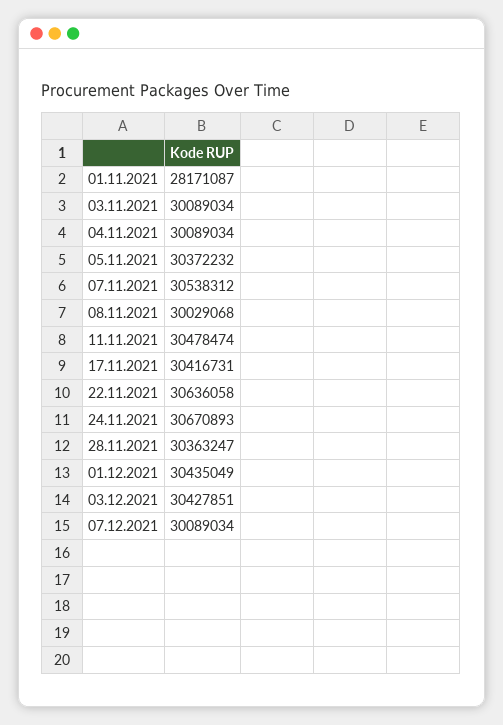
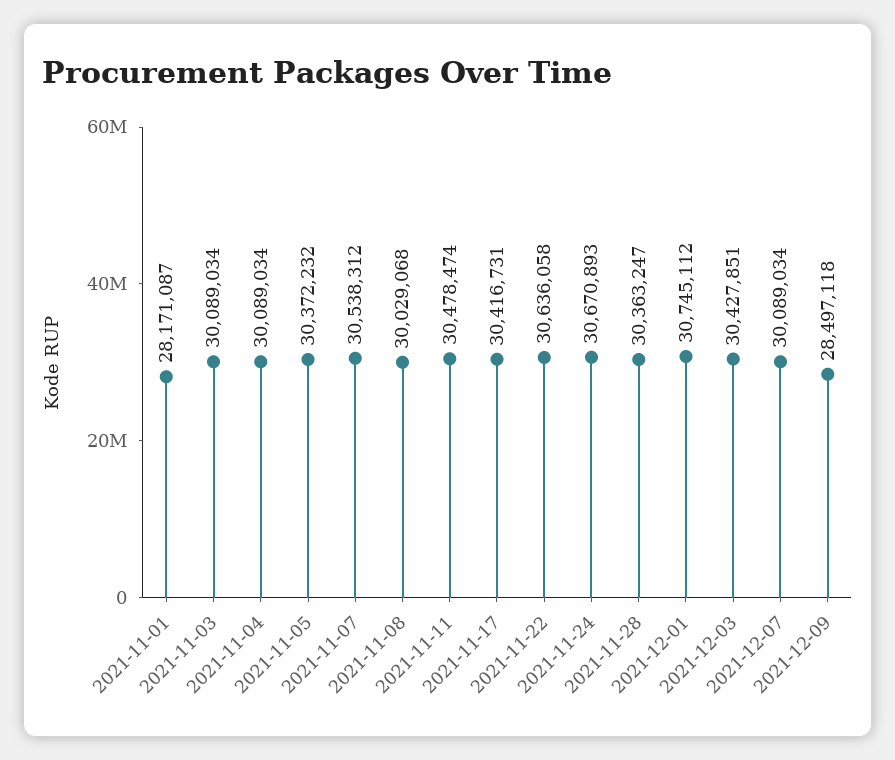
01.12.2021: 30435049 -> 30745112
2021-12-09: none -> 28497118

